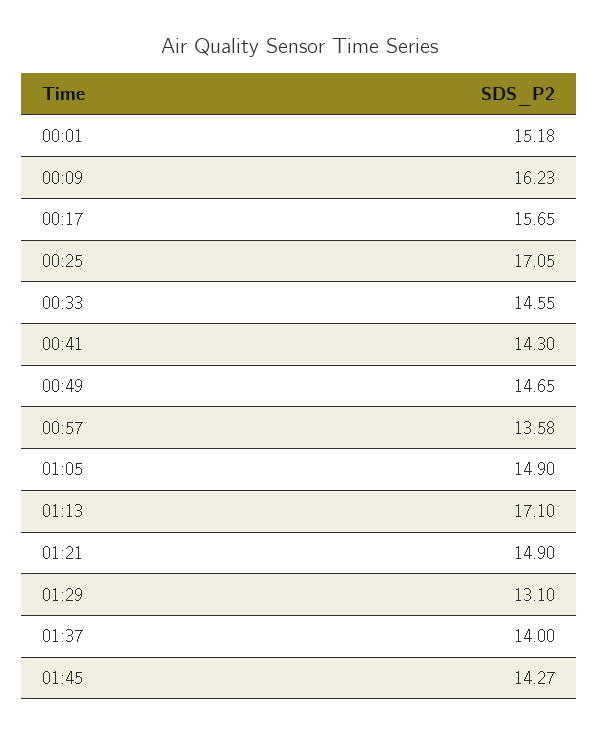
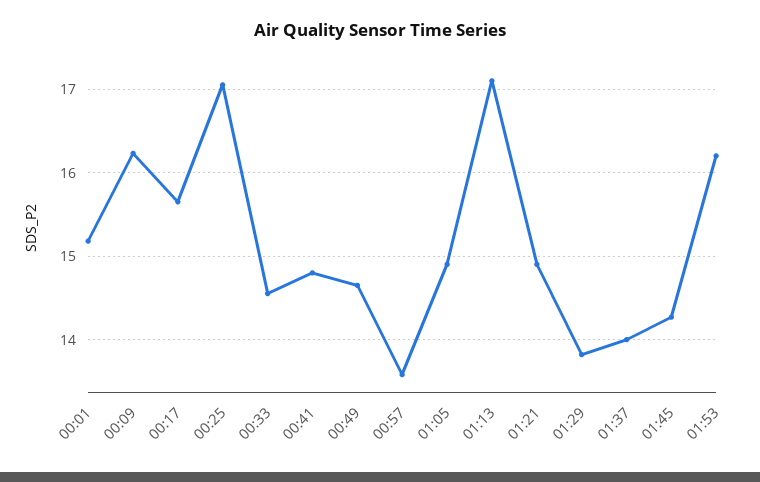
00:41: 14.3 -> 14.8
01:29: 13.1 -> 13.8
01:53: none -> 16.2

